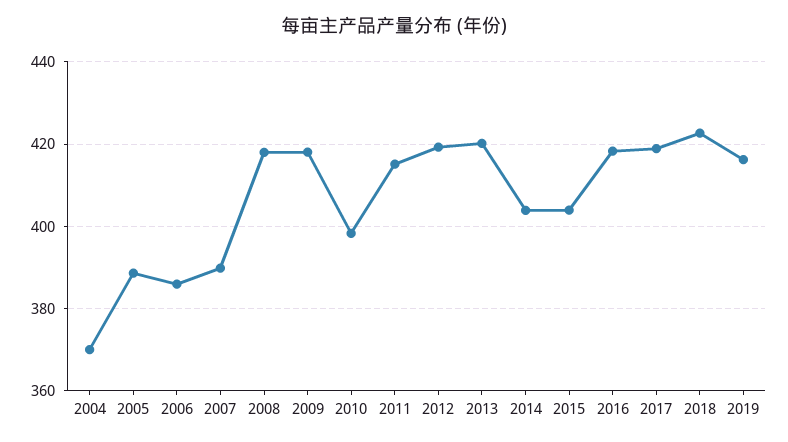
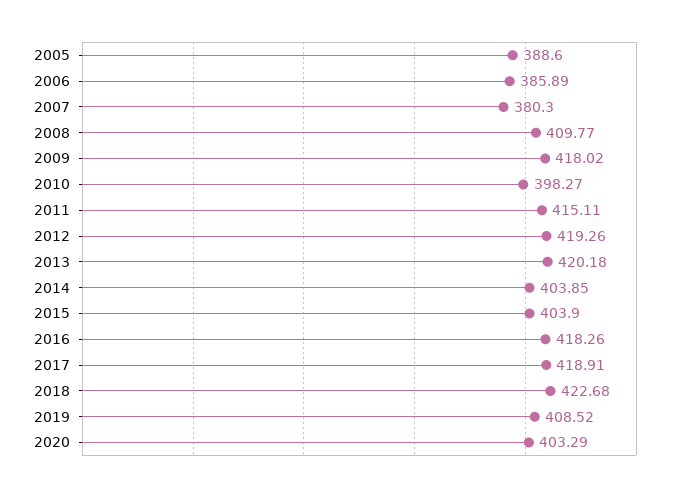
2004: 370 -> none
2007: 390 -> 380.3
2008: 418 -> 409.77
2019: 416 -> 408.52
2020: none -> 403.29

